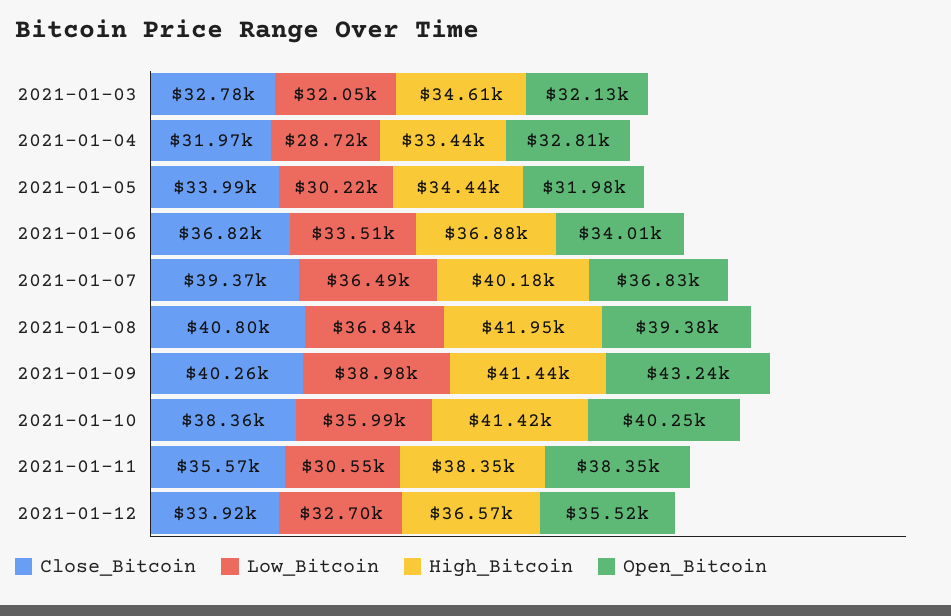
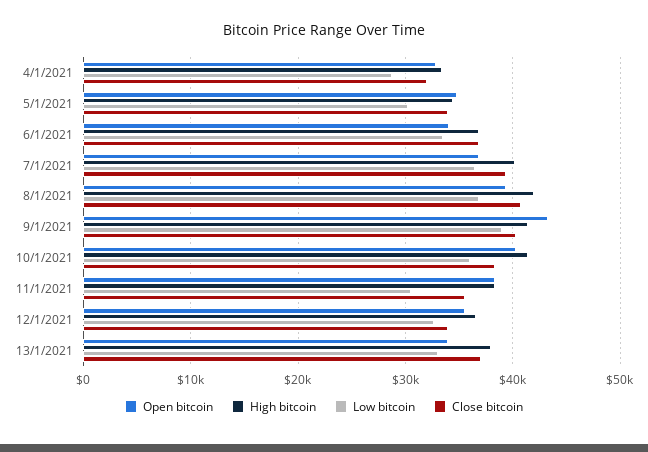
Close_Bitcoin, 2021-01-03: 32780 -> none
Low_Bitcoin, 2021-01-03: 32050 -> none
High_Bitcoin, 2021-01-03: 34610 -> none
Open_Bitcoin, 2021-01-03: 32130 -> none
Open_Bitcoin, 2021-01-05: 31980 -> 35000
Open_Bitcoin, 13/1/2021: none -> 34000
High_Bitcoin, 13/1/2021: none -> 38000
Low_Bitcoin, 13/1/2021: none -> 33000
Close_Bitcoin, 13/1/2021: none -> 37000

